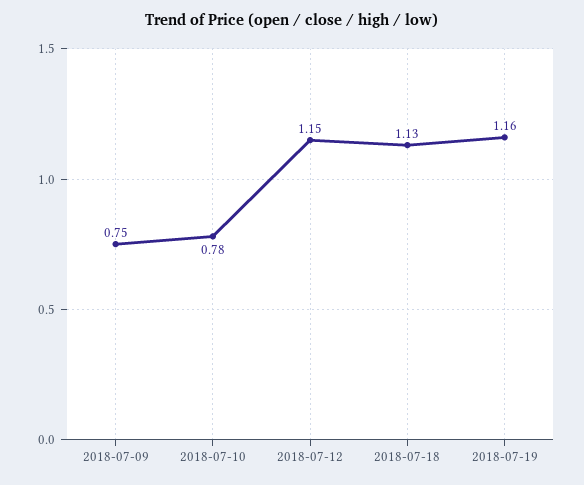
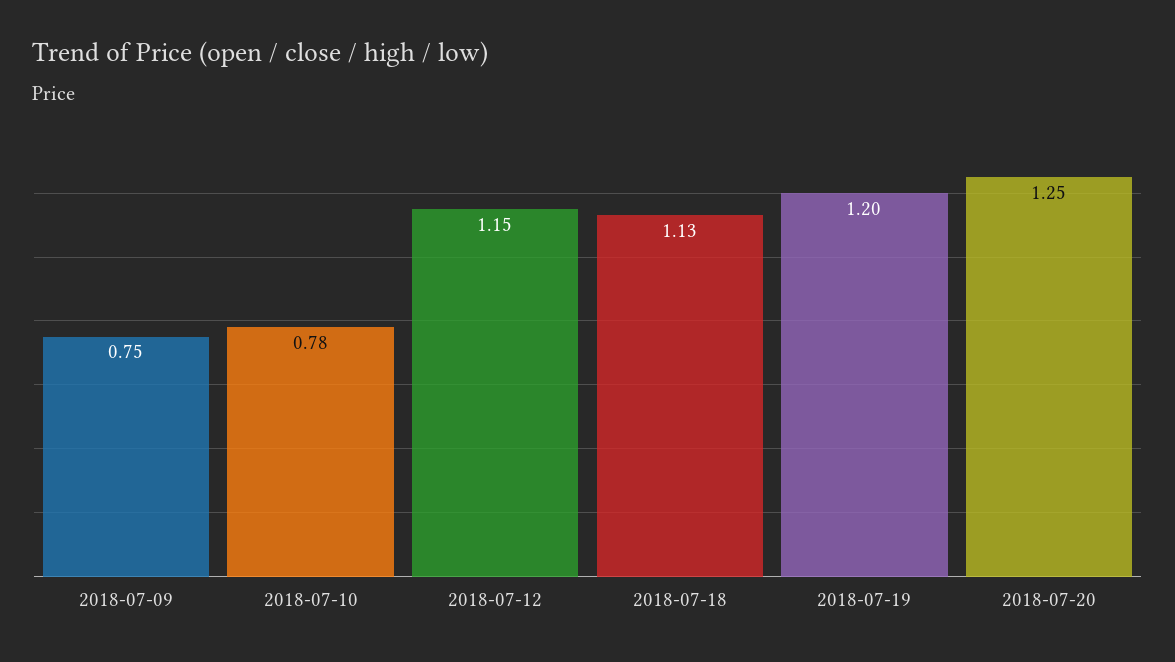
2018-07-19: 1.16 -> 1.2
2018-07-20: none -> 1.25

